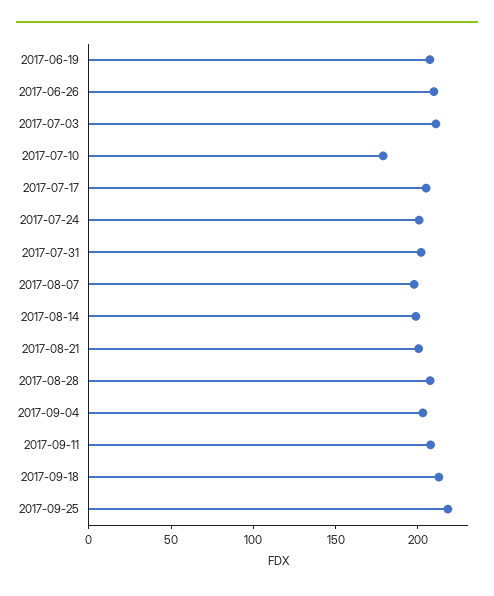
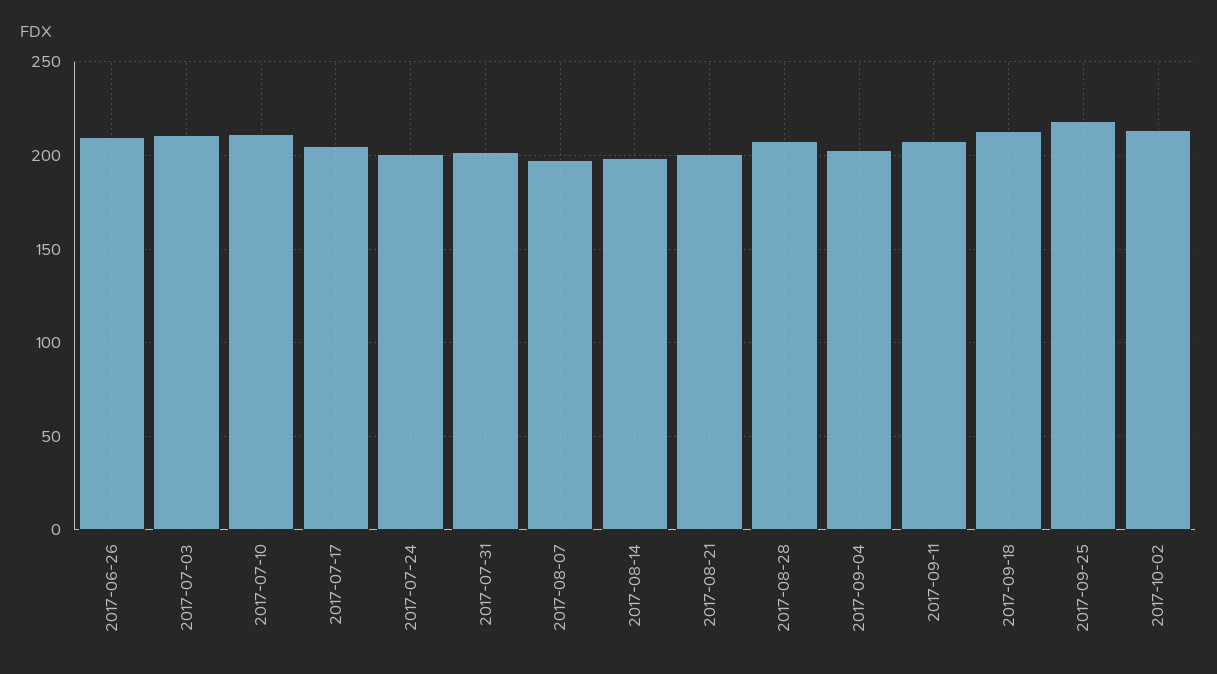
2017-06-19: 210 -> none
2017-07-10: 180 -> 210
2017-10-02: none -> 215

